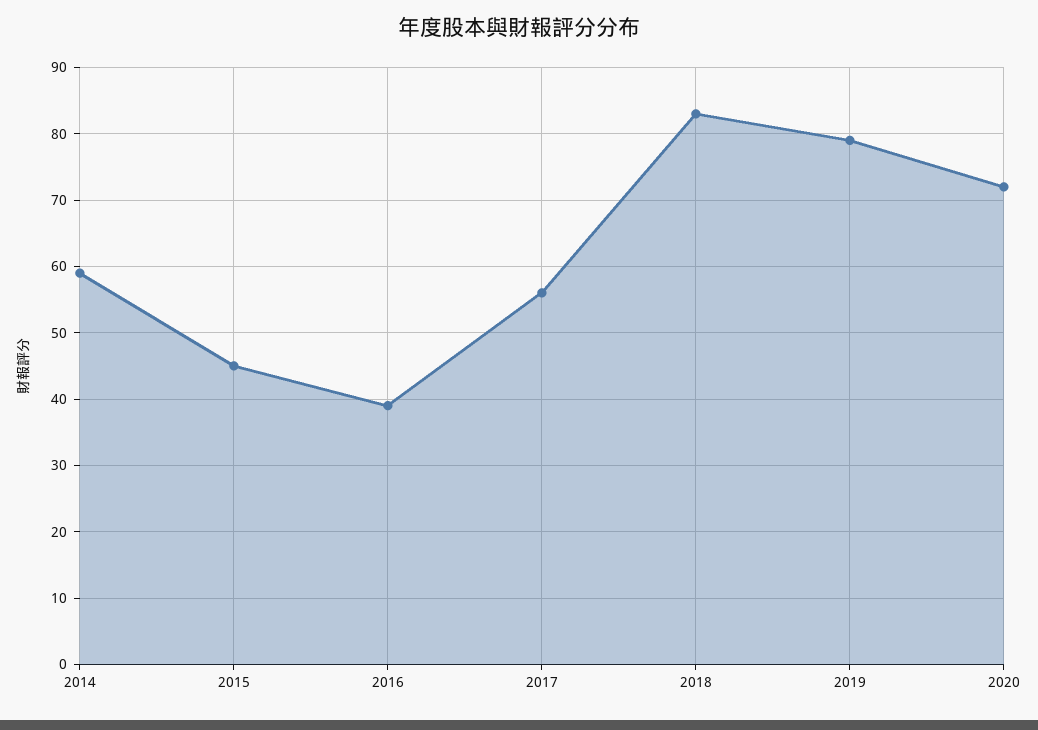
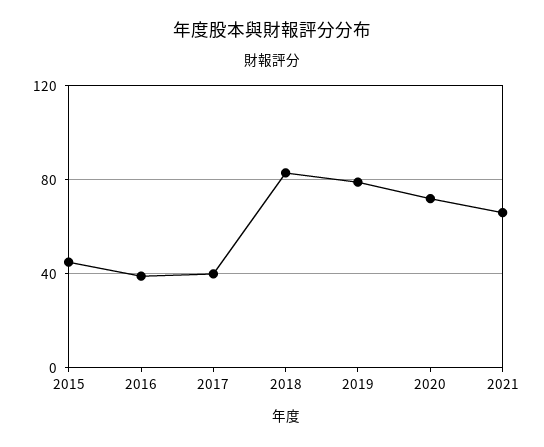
2014: 59 -> none
2017: 56 -> 40
2021: none -> 65

